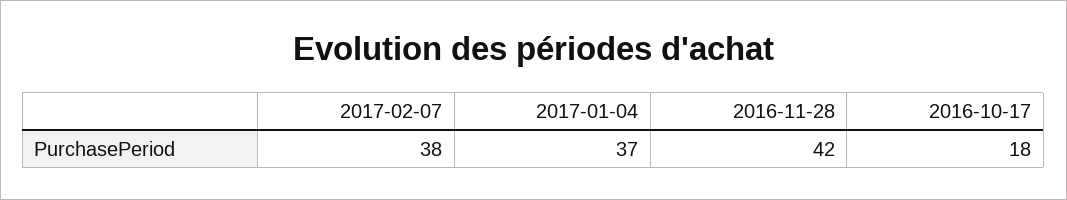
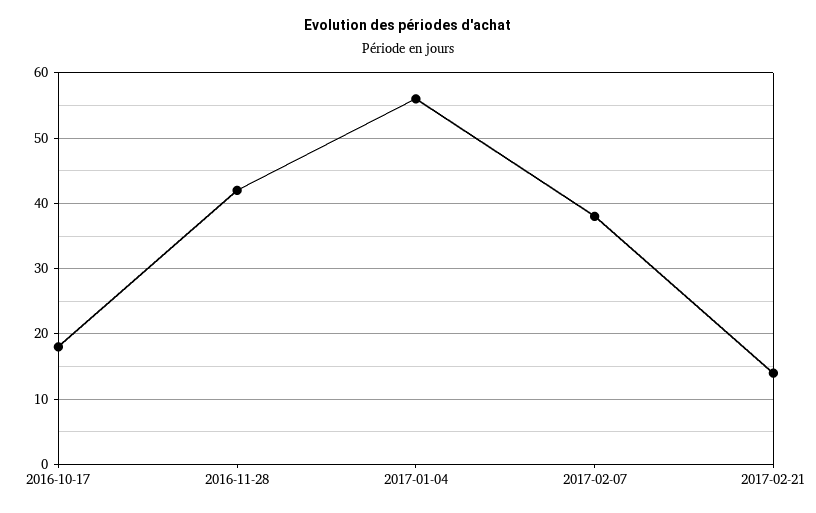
2017-01-04: 37 -> 56
2017-02-21: none -> 14

